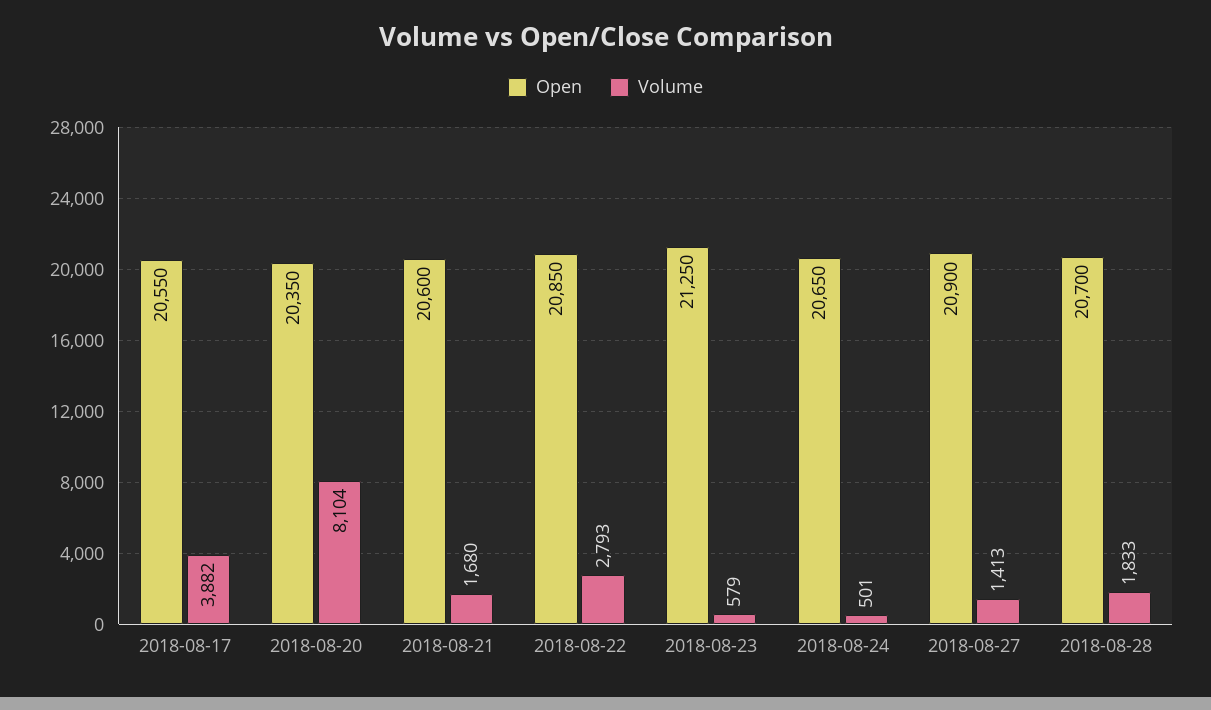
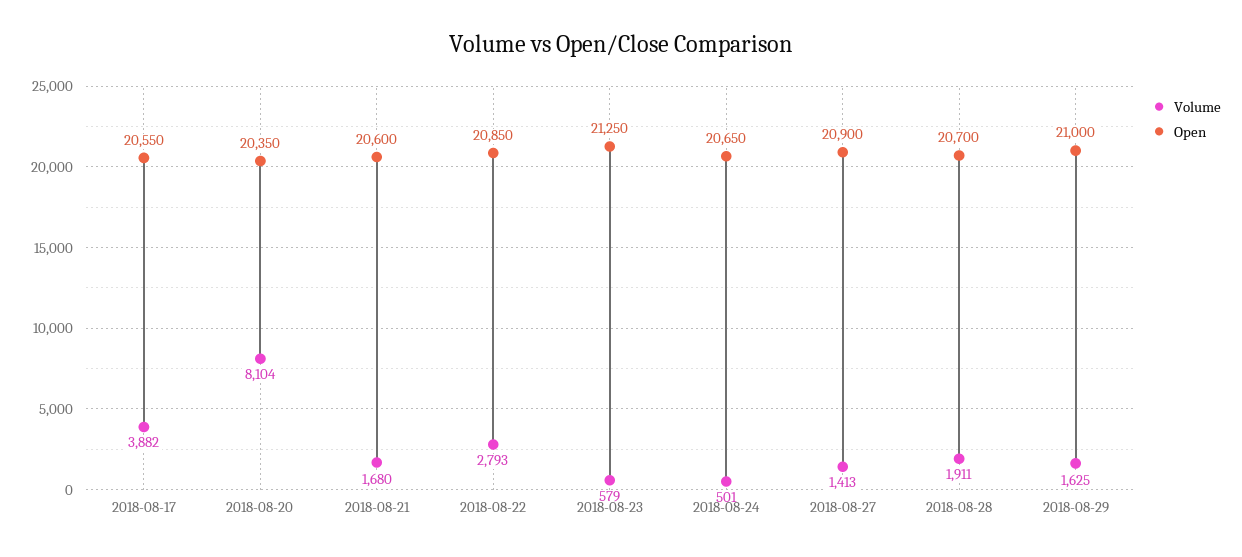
Volume, 2018-08-28: 1833 -> 1911
Volume, 2018-08-29: none -> 1625
Open, 2018-08-29: none -> 21000

